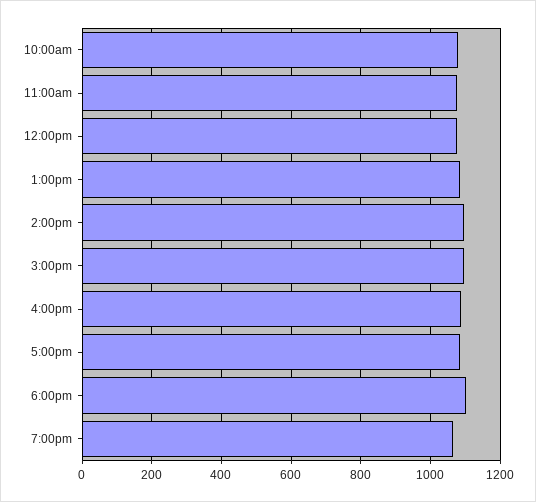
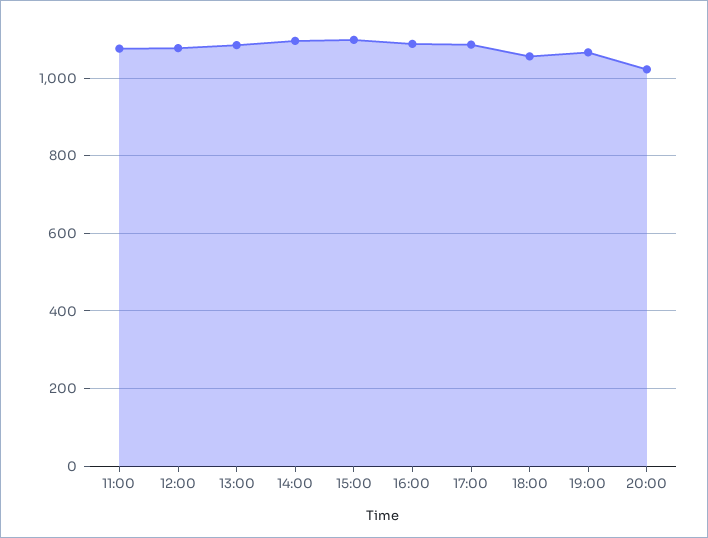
10:00am: 1080 -> none
6:00pm: 1100 -> 1060
20:00: none -> 1020

